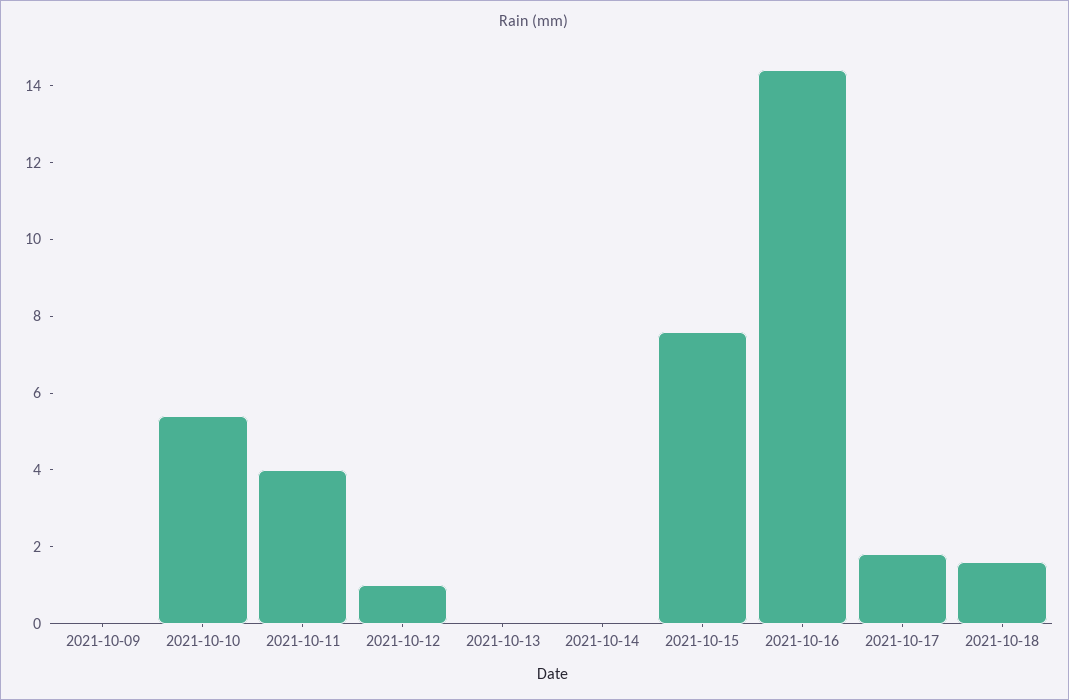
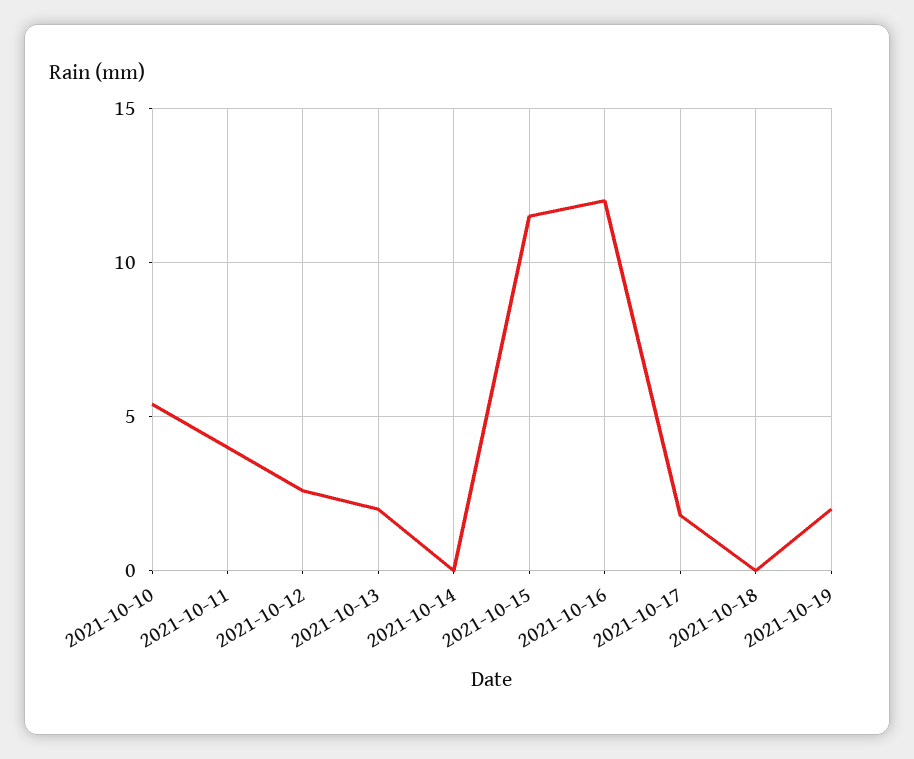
2021-10-09: 0 -> none
2021-10-12: 1 -> 2.5
2021-10-13: 0 -> 2
2021-10-15: 7.5 -> 11.5
2021-10-16: 14.5 -> 12
2021-10-18: 1.5 -> 0
2021-10-19: none -> 2

